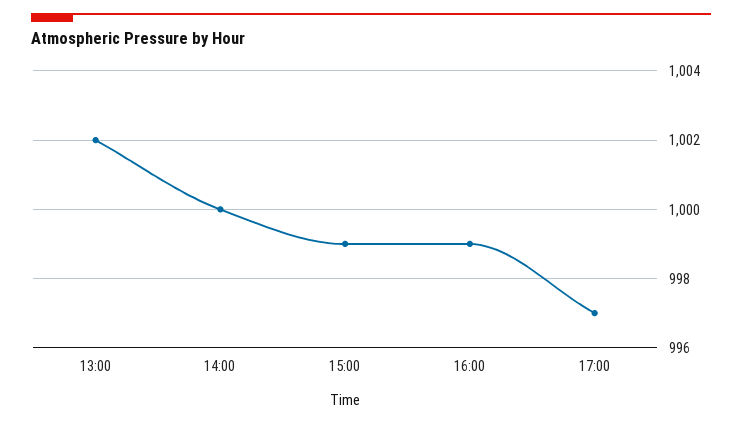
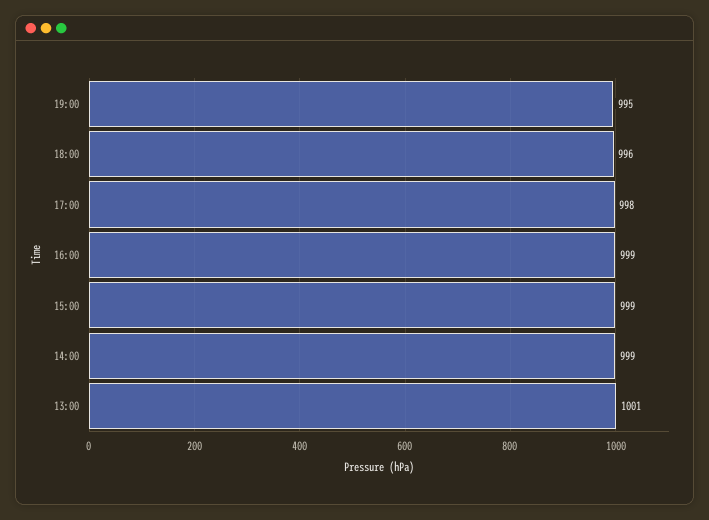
13:00: 1002 -> 1001
14:00: 1000 -> 999
17:00: 997 -> 998
19:00: none -> 995
18:00: none -> 996

